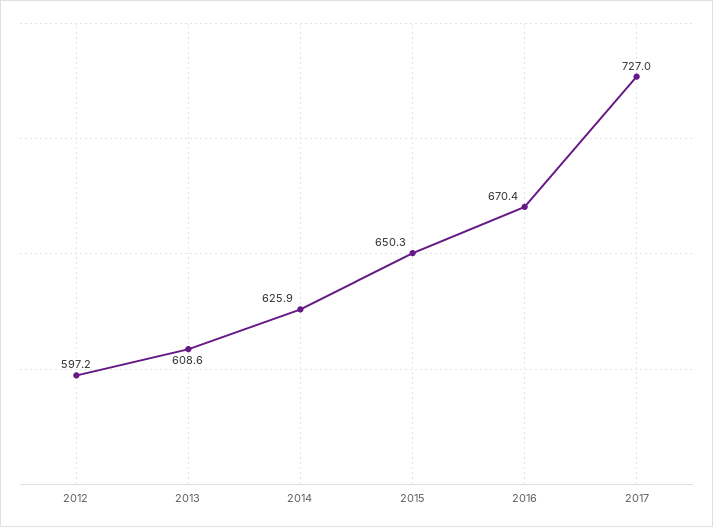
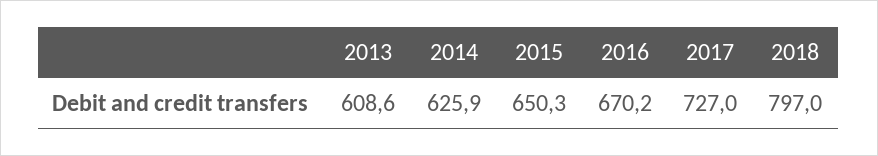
2012: 597.2 -> none
2016: 670.4 -> 670.2
2018: none -> 797

